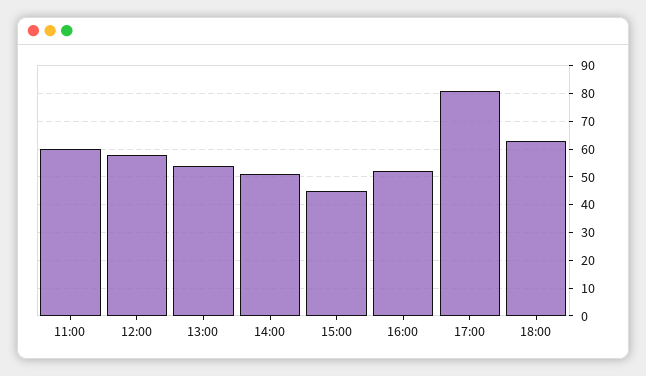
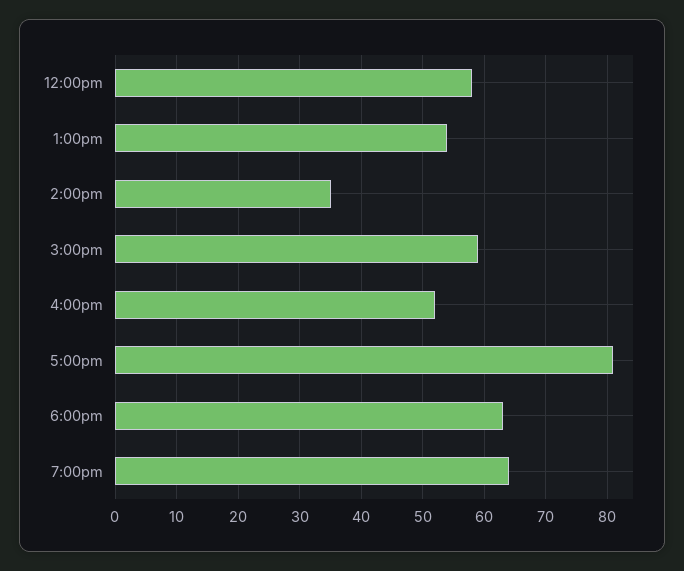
11:00: 60 -> none
14:00: 50 -> 35
15:00: 45 -> 59
7:00pm: none -> 64

